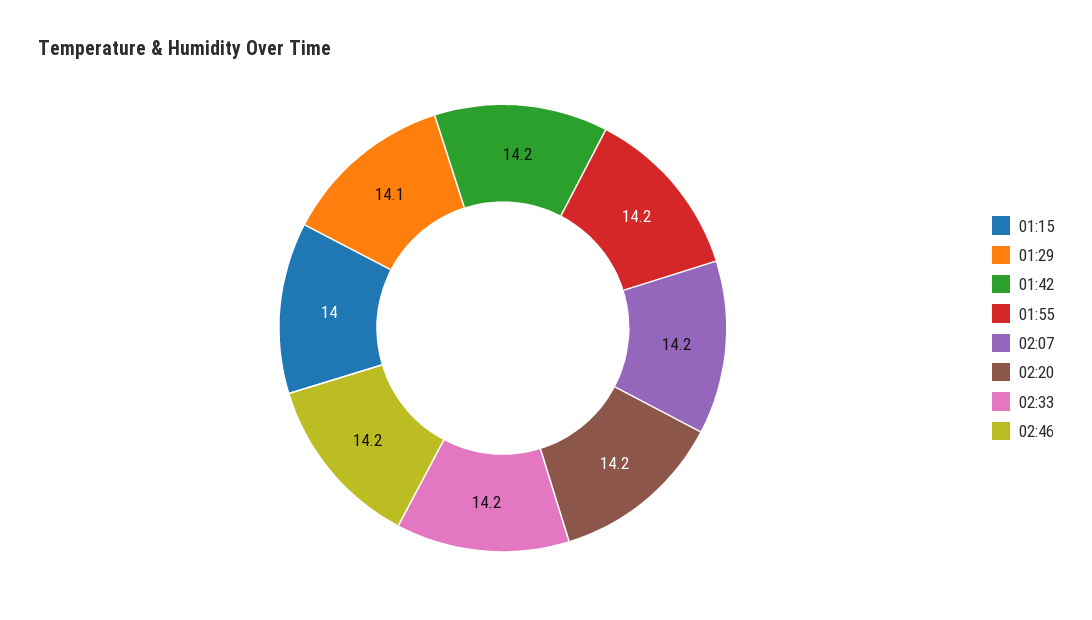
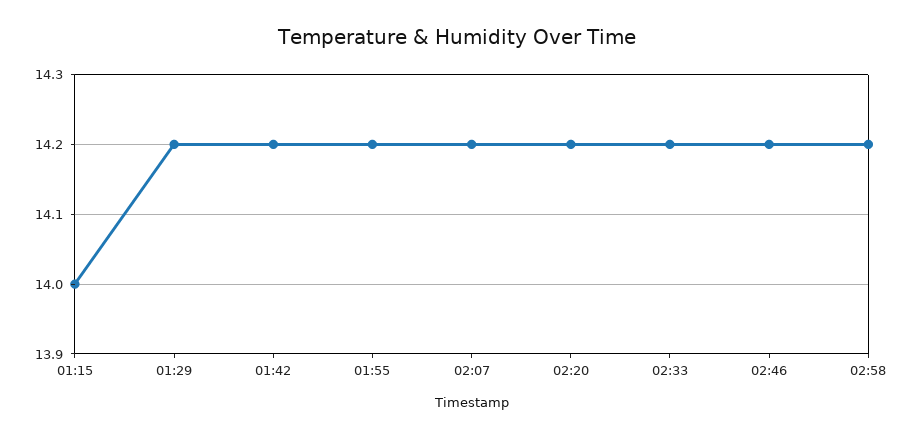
01:29: 14.1 -> 14.2
02:58: none -> 14.2

